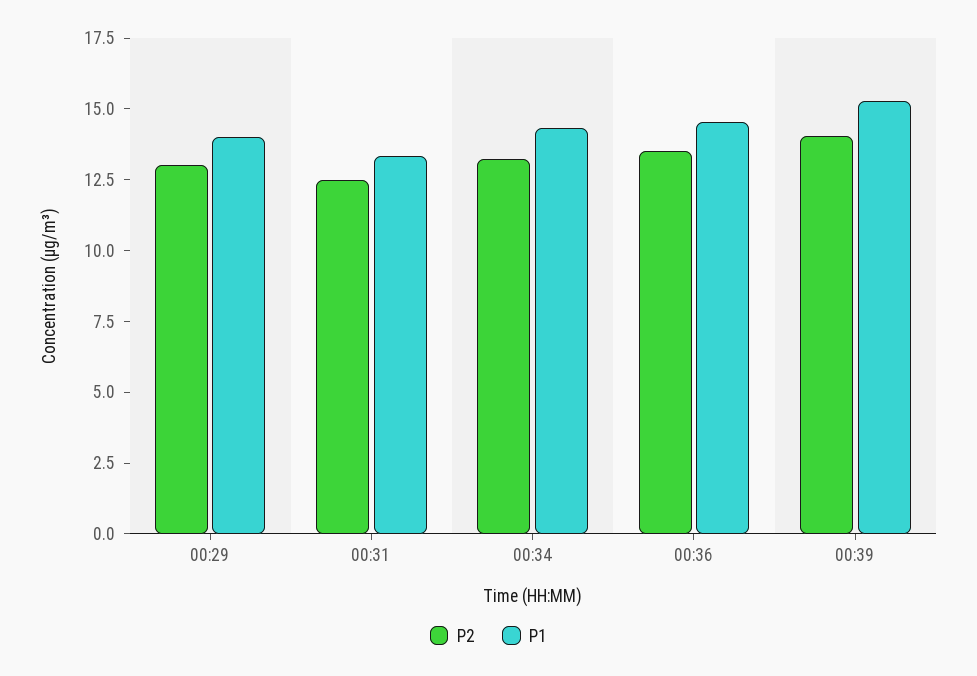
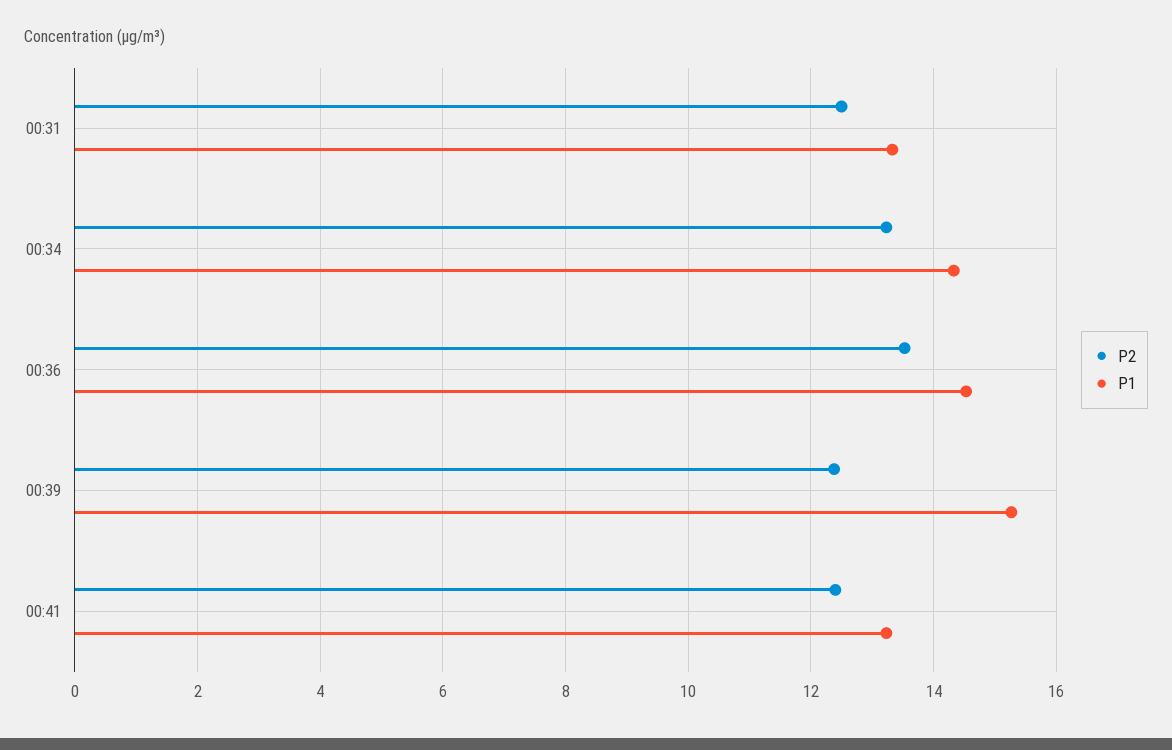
P2, 00:29: 13 -> none
P1, 00:29: 14 -> none
P2, 00:39: 14 -> 12.4
P2, 00:41: none -> 12.4
P1, 00:41: none -> 13.2

